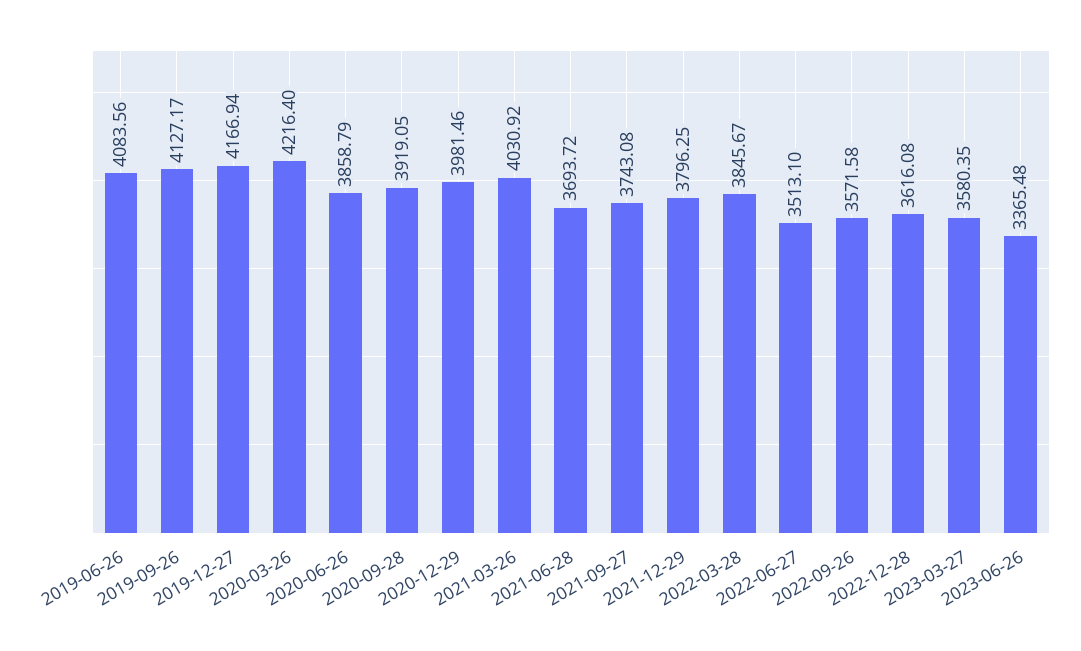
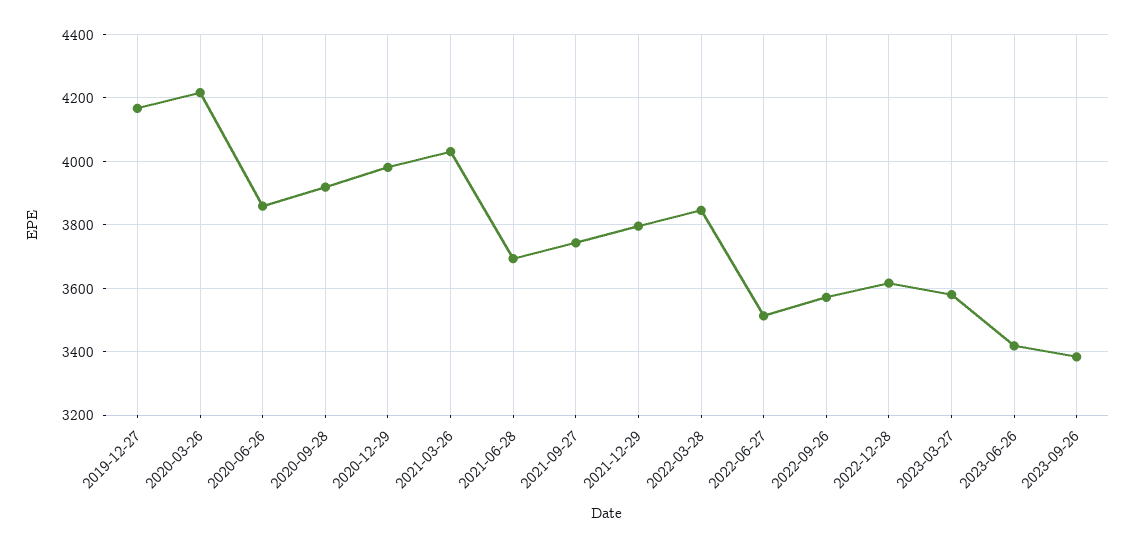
2019-06-26: 4083.56 -> none
2019-09-26: 4127.17 -> none
2023-06-26: 3365.48 -> 3420
2023-09-26: none -> 3380

